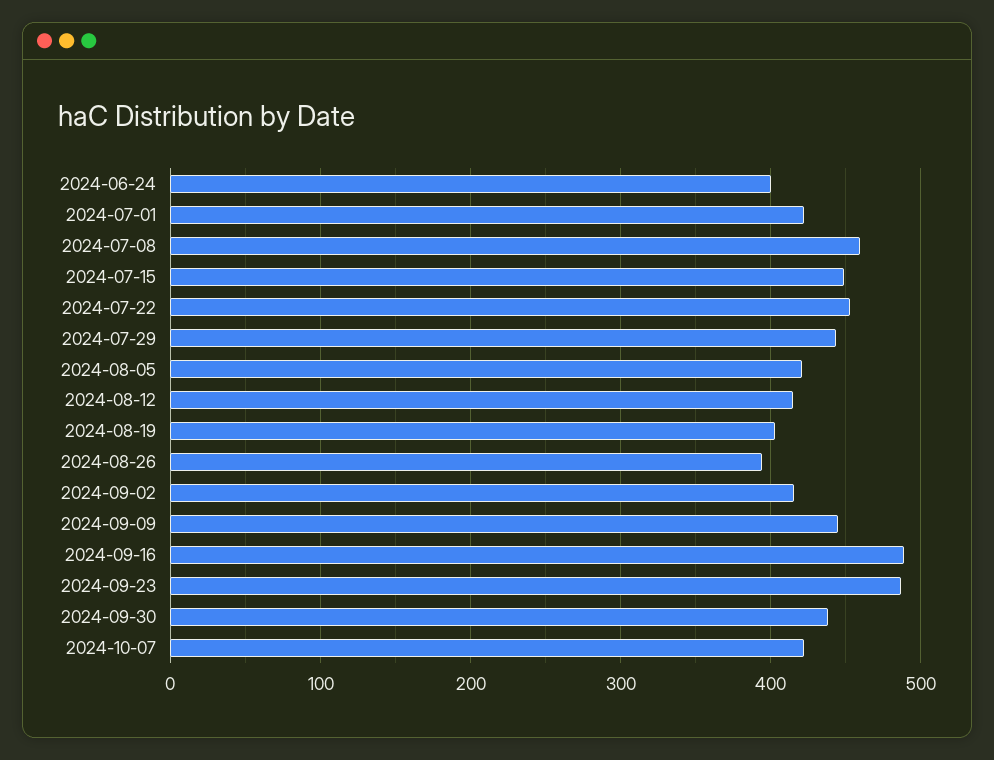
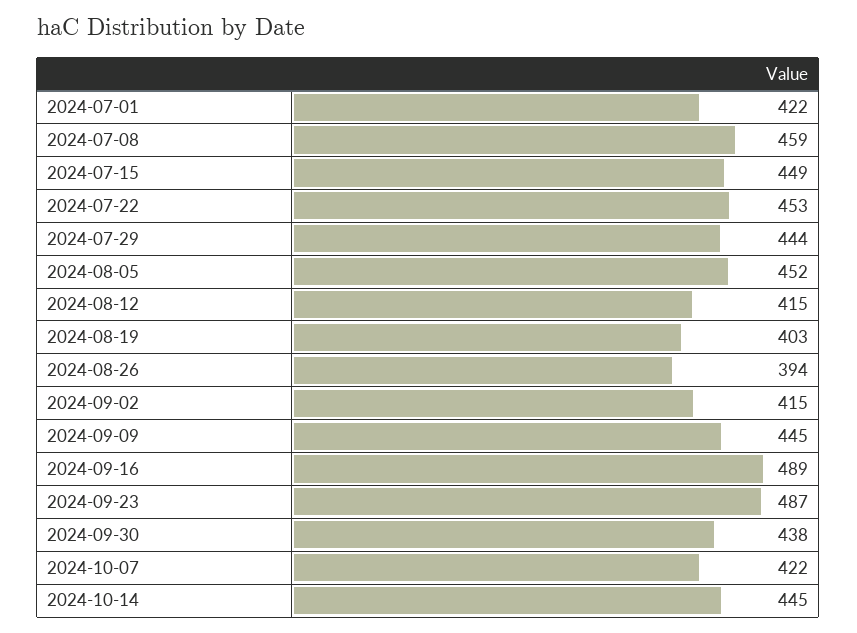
2024-06-24: 400 -> none
2024-08-05: 420 -> 452
2024-10-14: none -> 445

